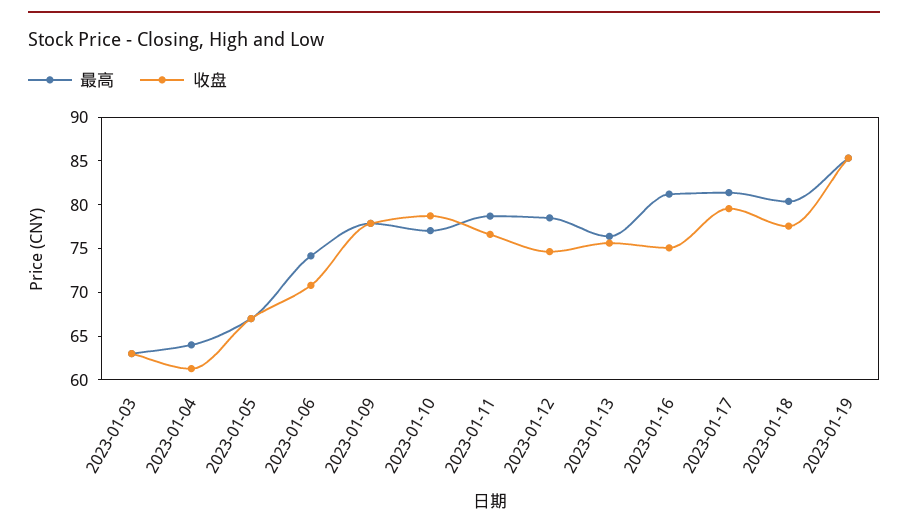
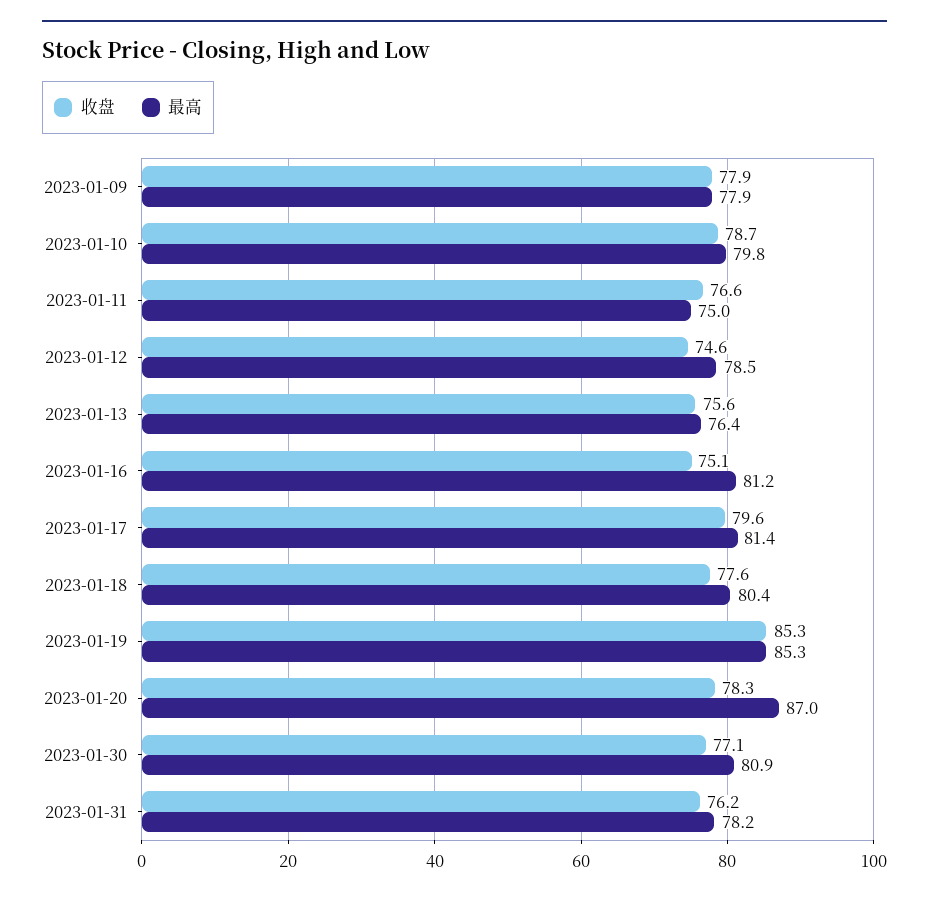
最高, 2023-01-03: 63 -> none
收盘, 2023-01-03: 63 -> none
最高, 2023-01-04: 64 -> none
收盘, 2023-01-04: 61 -> none
最高, 2023-01-05: 67 -> none
收盘, 2023-01-05: 67 -> none
最高, 2023-01-06: 74 -> none
收盘, 2023-01-06: 71 -> none
最高, 2023-01-10: 77 -> 79.8
最高, 2023-01-11: 79 -> 75
收盘, 2023-01-20: none -> 78.3
最高, 2023-01-20: none -> 87
收盘, 2023-01-30: none -> 77.1
最高, 2023-01-30: none -> 80.9
收盘, 2023-01-31: none -> 76.2
最高, 2023-01-31: none -> 78.2

